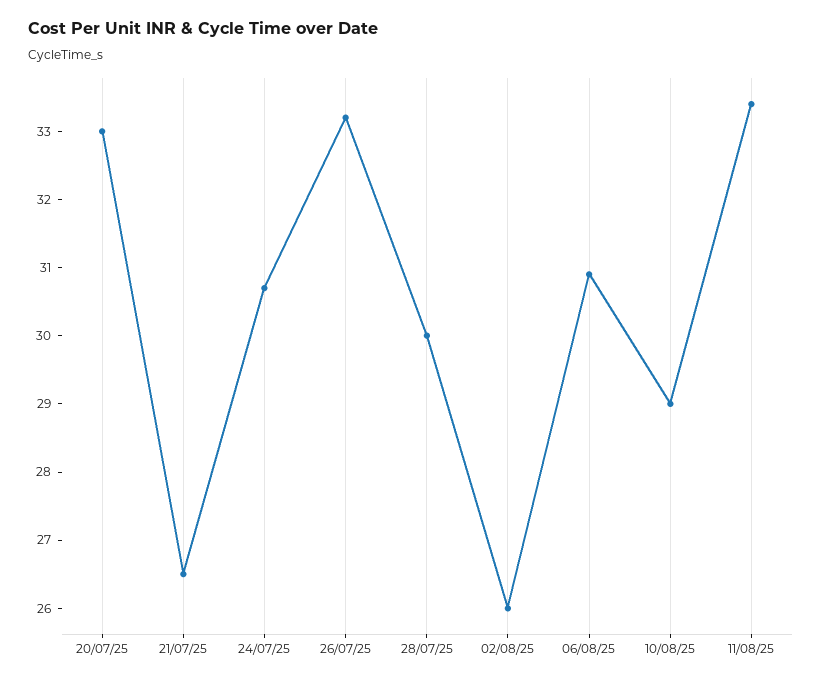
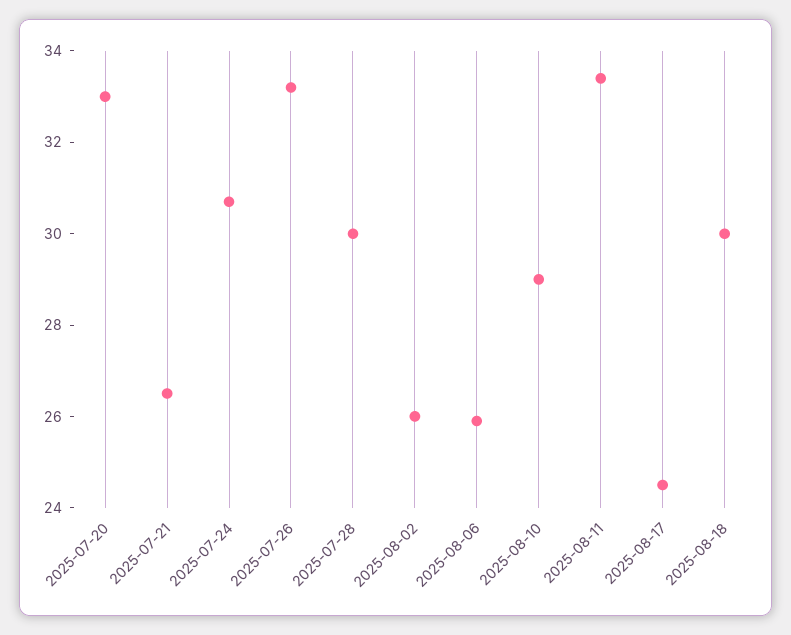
06/08/25: 31 -> 26
2025-08-17: none -> 24.5
2025-08-18: none -> 30

